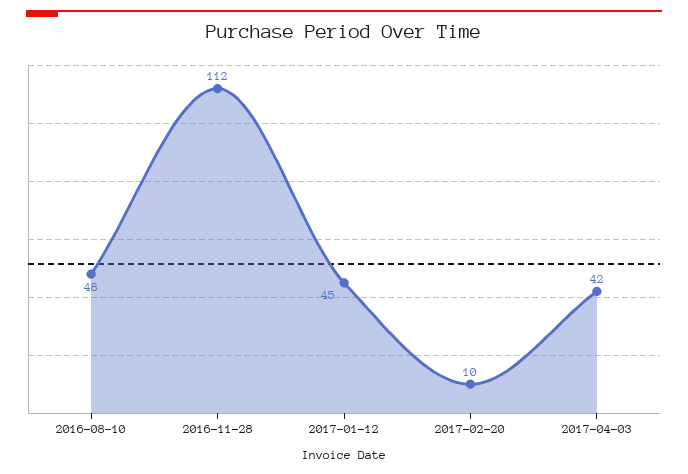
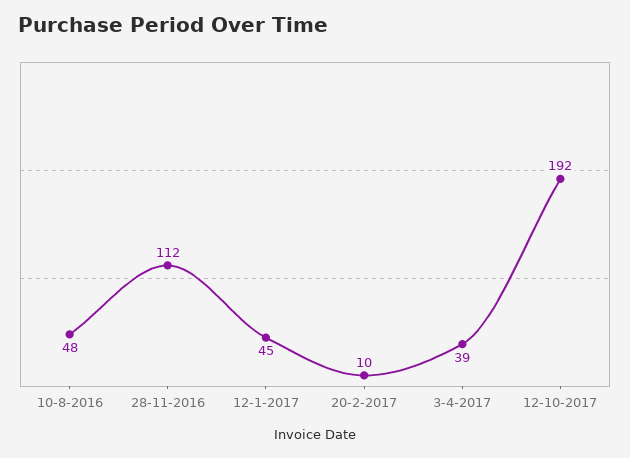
2017-04-03: 42 -> 39
12-10-2017: none -> 192

